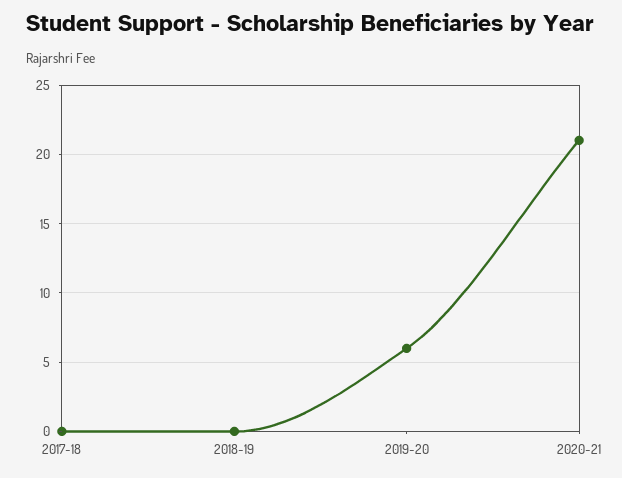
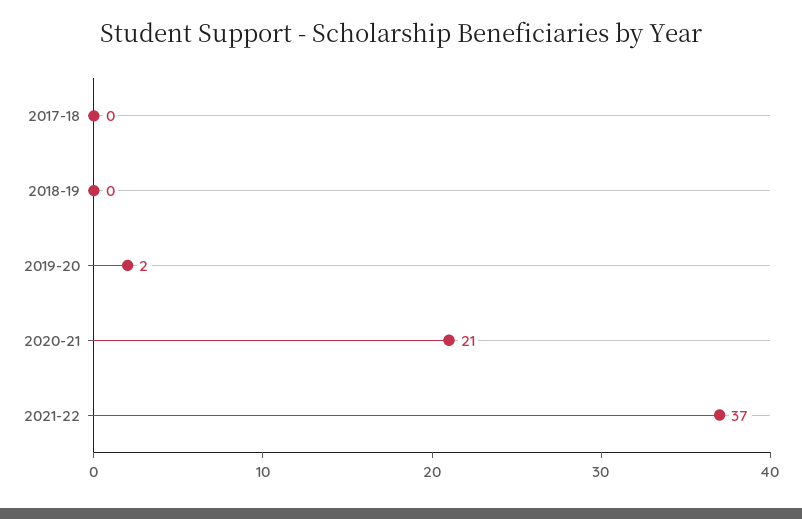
2019-20: 6 -> 2
2021-22: none -> 37

